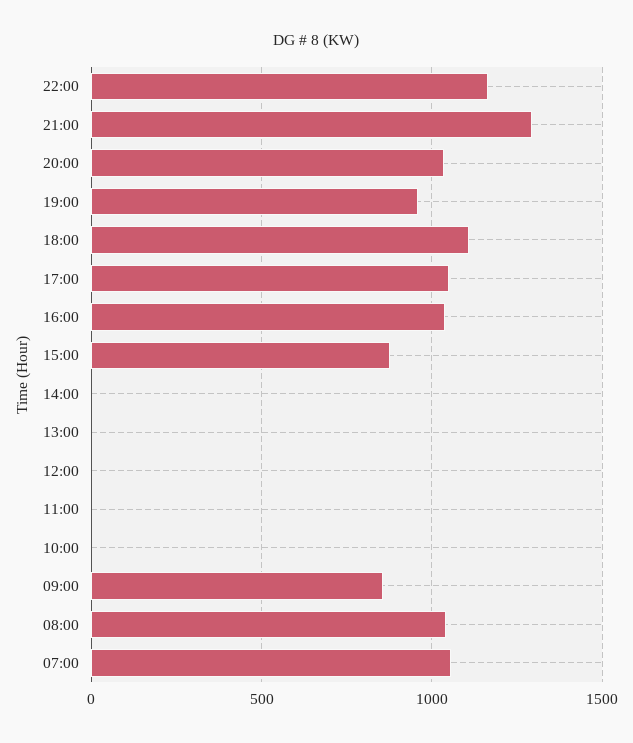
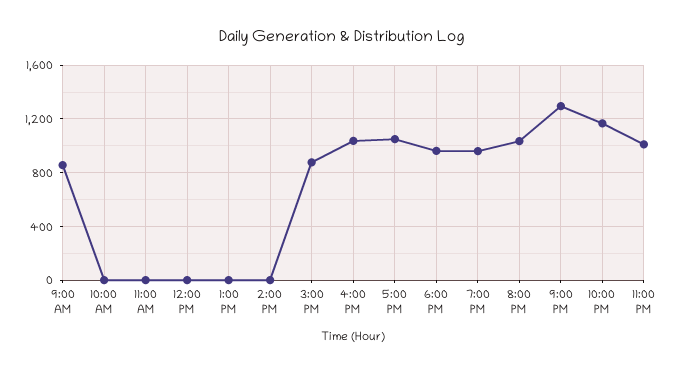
18:00: 1100 -> 950
08:00: 1050 -> none
07:00: 1050 -> none
11:00 PM: none -> 1000

